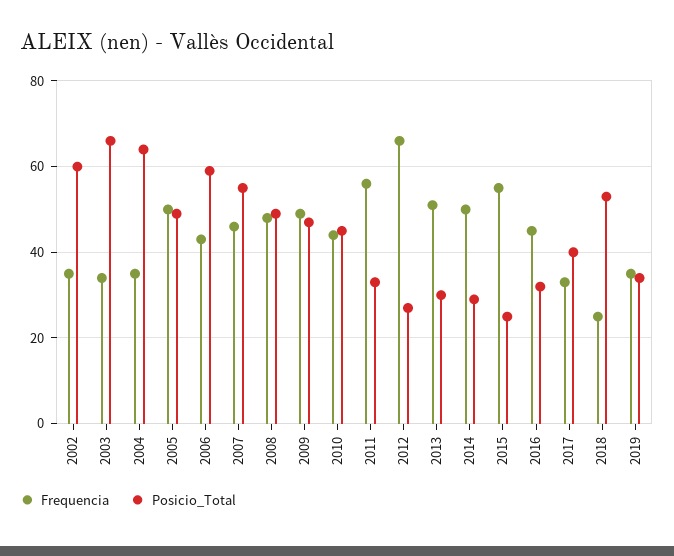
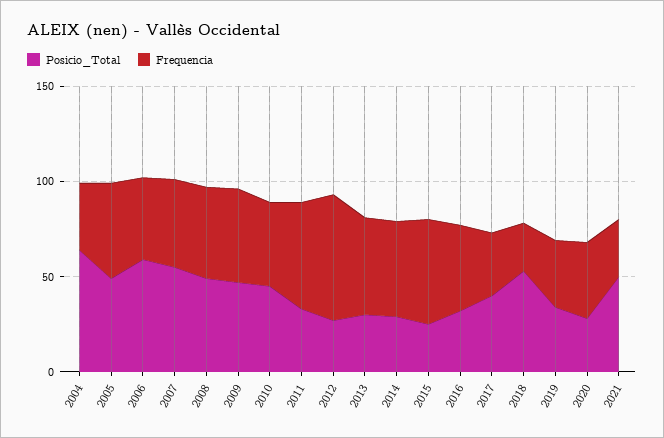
Frequencia, 2002: 35 -> none
Posicio_Total, 2002: 60 -> none
Frequencia, 2003: 35 -> none
Posicio_Total, 2003: 65 -> none
Posicio_Total, 2020: none -> 30
Frequencia, 2020: none -> 40
Posicio_Total, 2021: none -> 50
Frequencia, 2021: none -> 30

